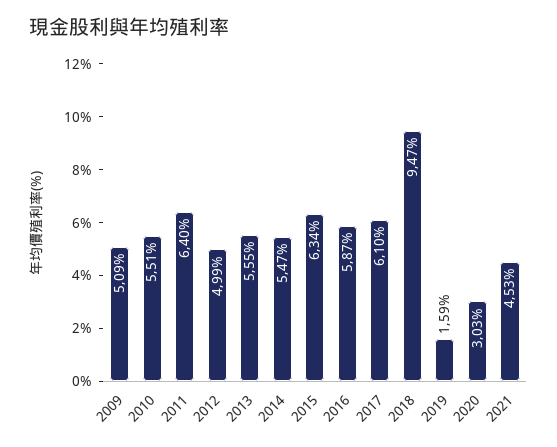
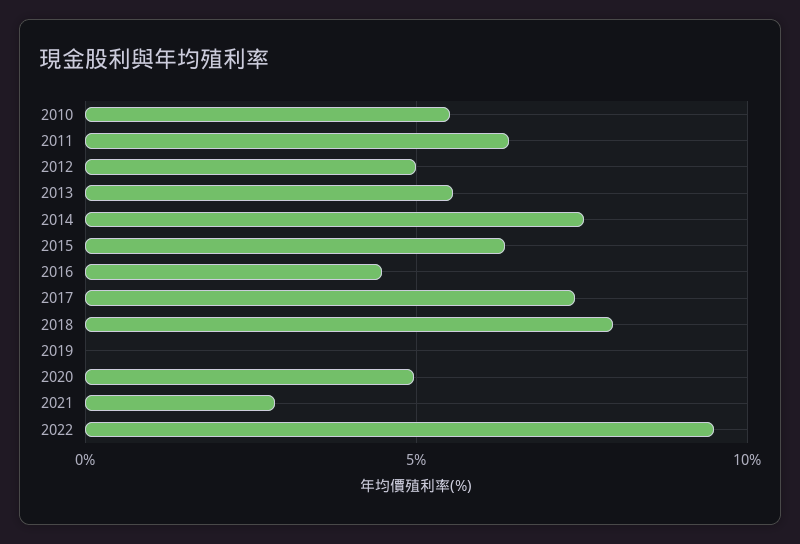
2009: 5.09 -> none
2014: 5.47 -> 7.5
2016: 5.87 -> 4.5
2017: 6.1 -> 7.5
2018: 9.47 -> 8
2019: 1.59 -> 0
2020: 3.03 -> 5
2021: 4.53 -> 3
2022: none -> 9.5

